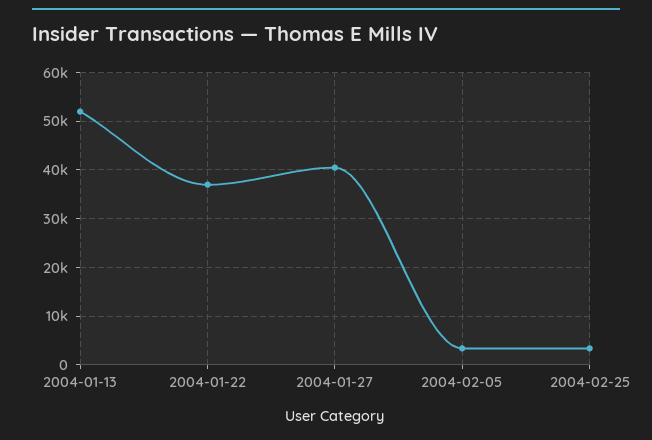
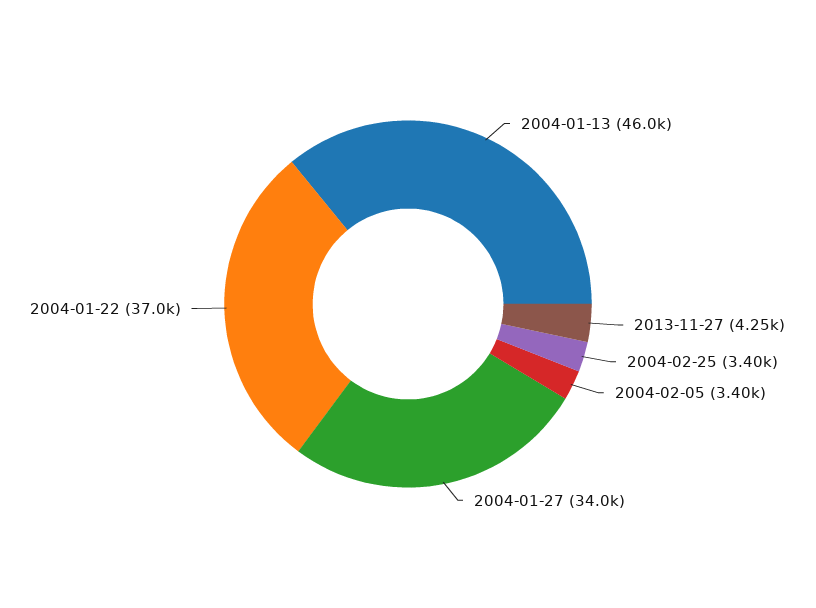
2004-01-13: 52000 -> 46000
2004-01-27: 40000 -> 34000
2013-11-27: none -> 4250

